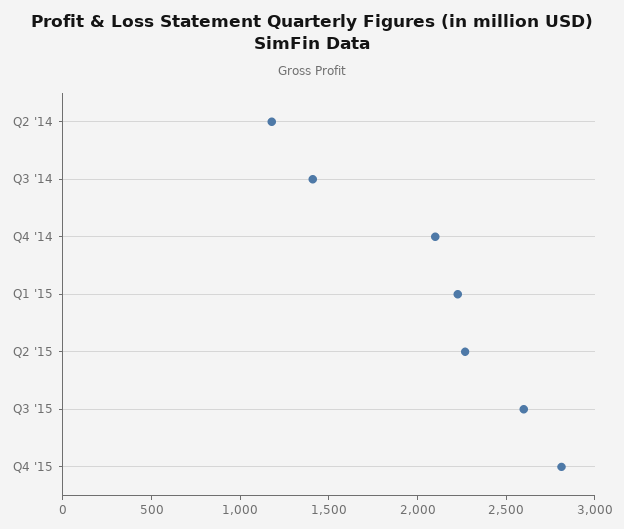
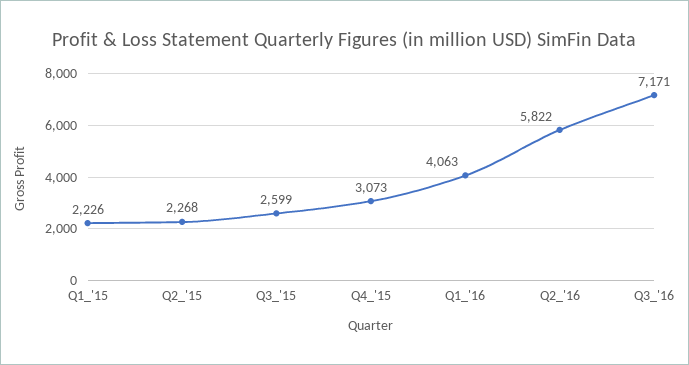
Q2 '14: 1200 -> none
Q3 '14: 1400 -> none
Q4 '14: 2100 -> none
Q4 '15: 2800 -> 3073
Q1_'16: none -> 4063
Q2_'16: none -> 5822
Q3_'16: none -> 7171

